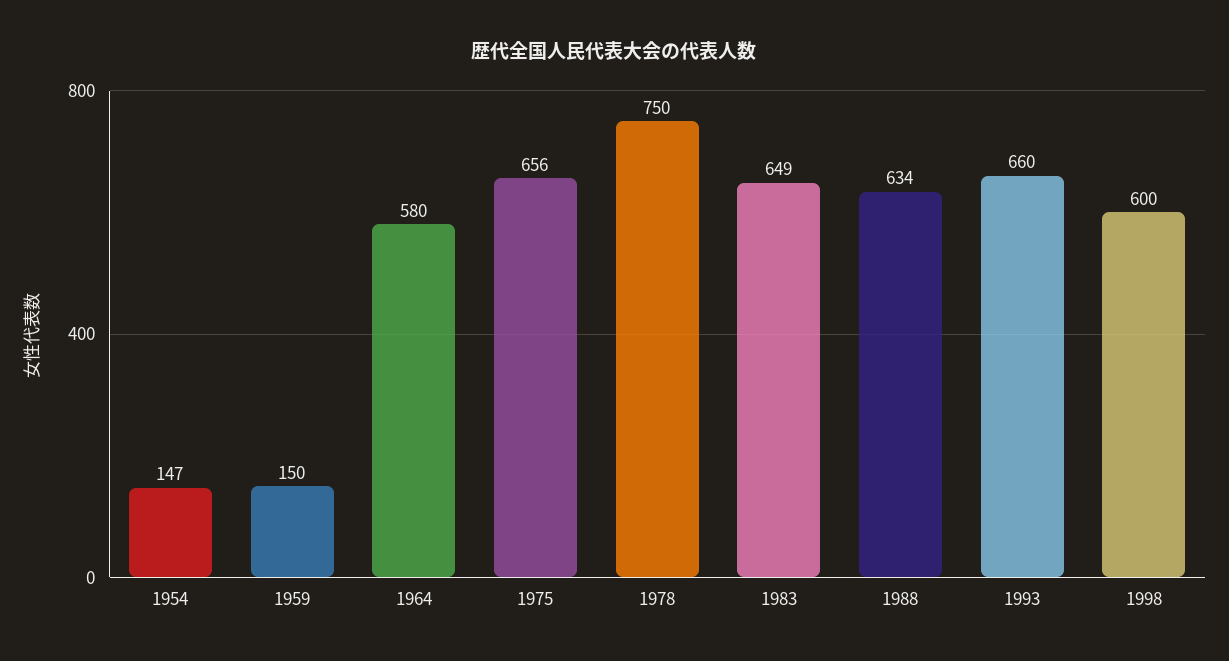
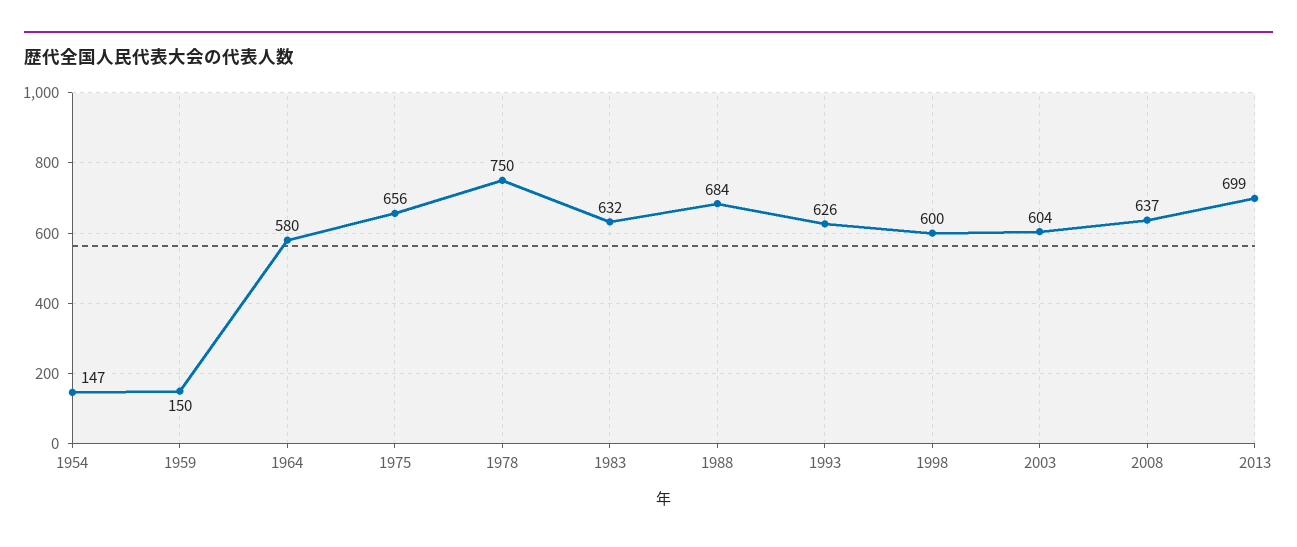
1983: 649 -> 632
1988: 634 -> 684
1993: 660 -> 626
2003: none -> 604
2008: none -> 637
2013: none -> 699

